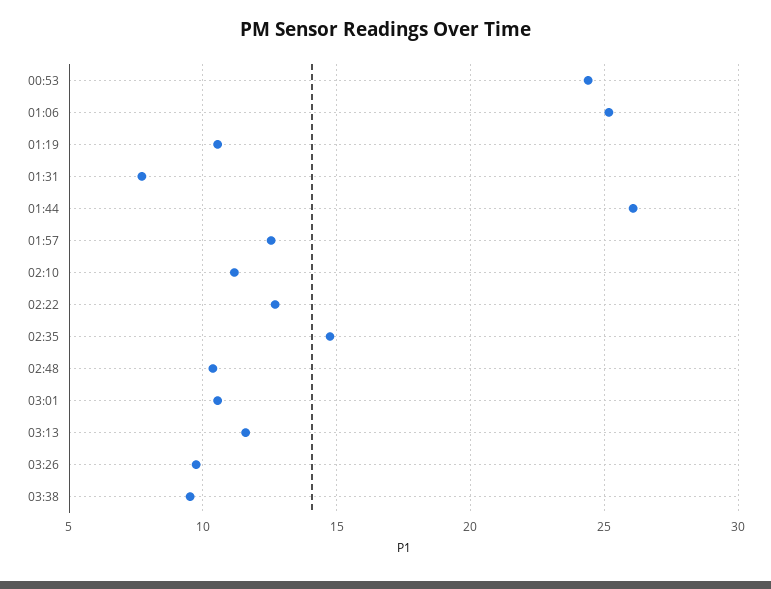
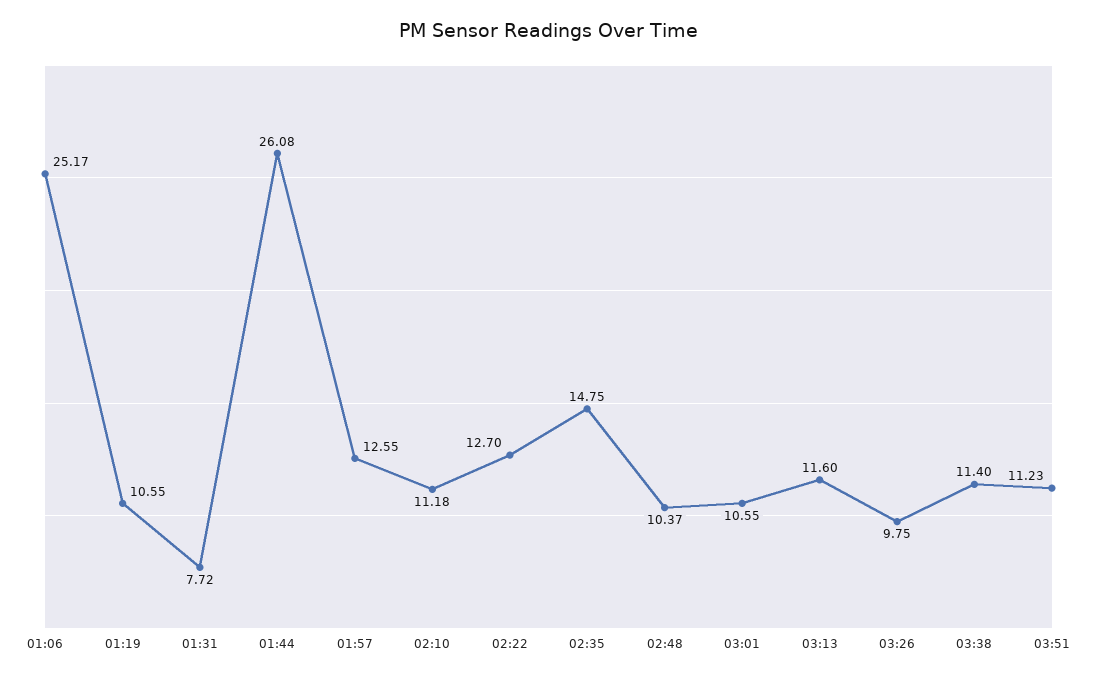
00:53: 24.5 -> none
03:38: 9.5 -> 11.4
03:51: none -> 11.23

